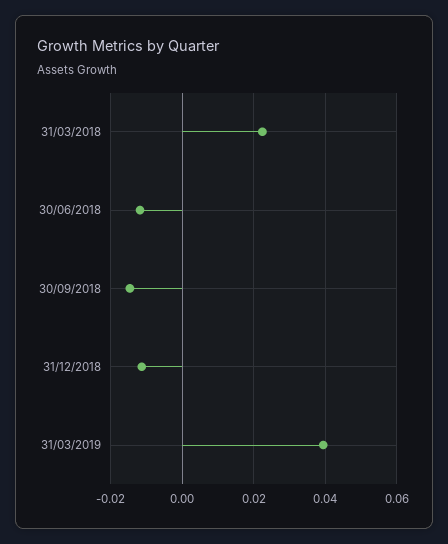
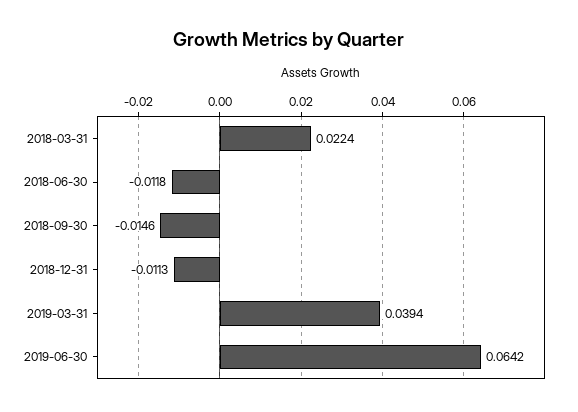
2019-06-30: none -> 0.0642

